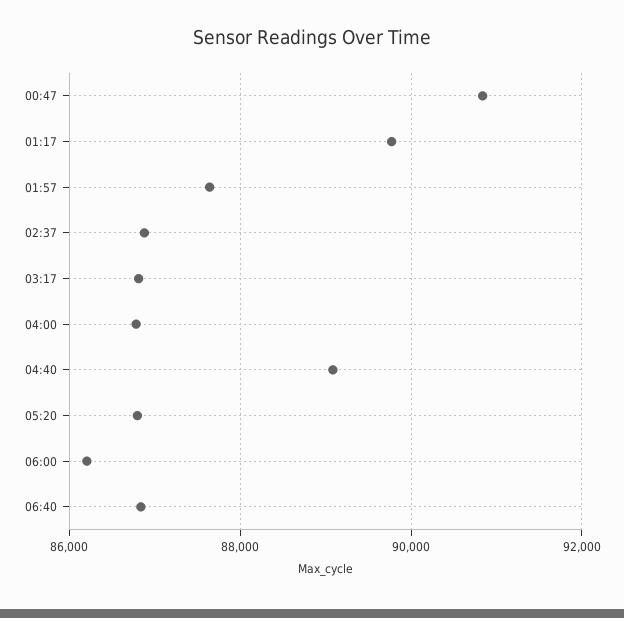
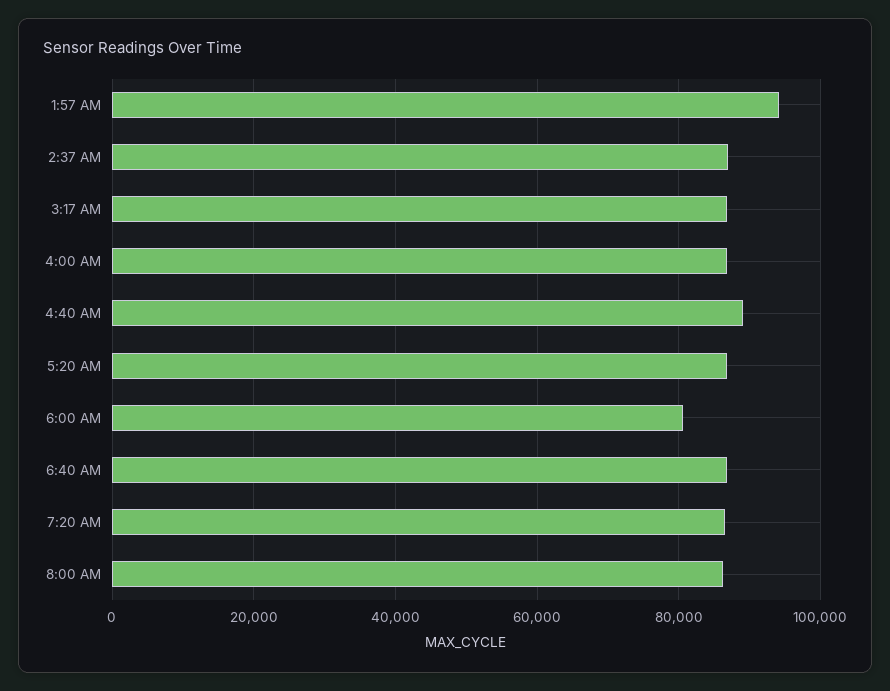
00:47: 90800 -> none
01:17: 89800 -> none
01:57: 87600 -> 94000
06:00: 86200 -> 80000
7:20 AM: none -> 86000
8:00 AM: none -> 86000

